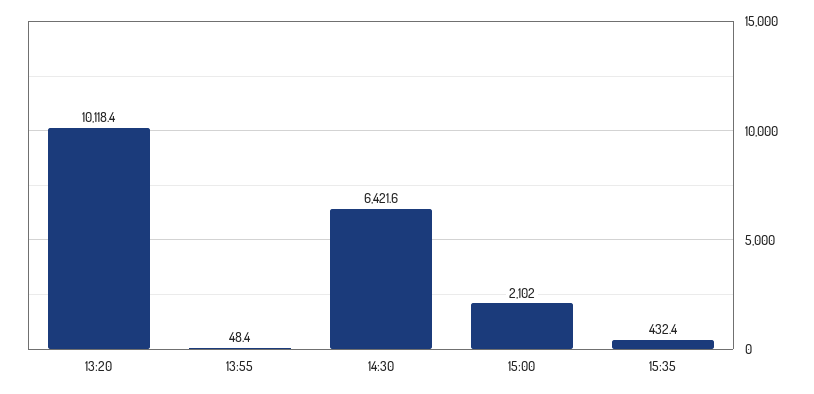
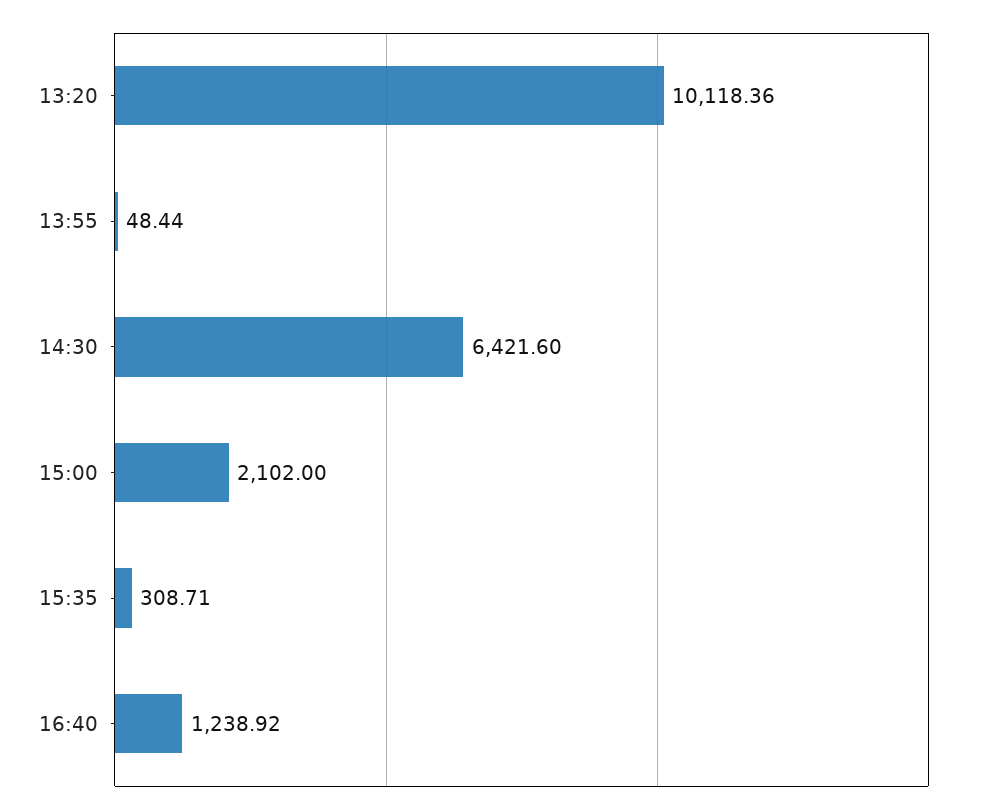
15:35: 432.4 -> 308.71
16:40: none -> 1238.92

